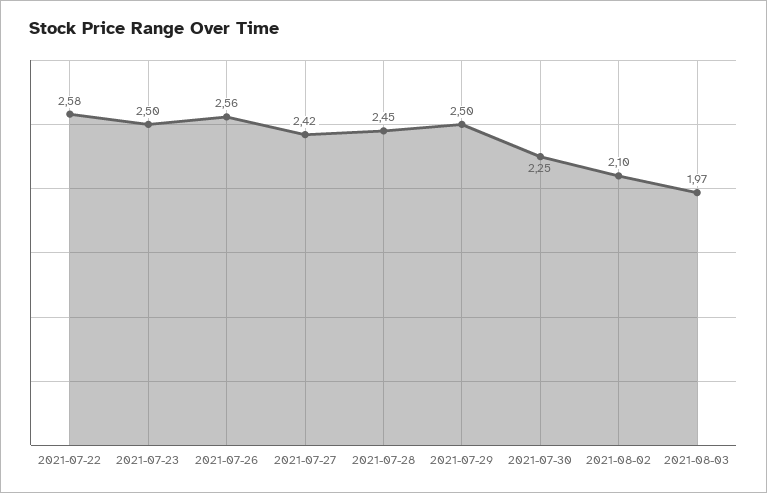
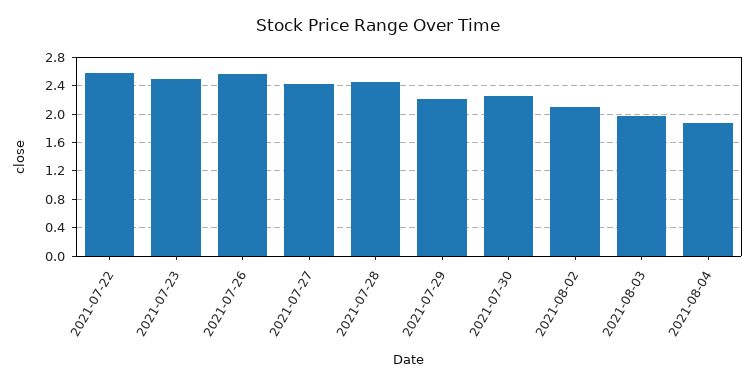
2021-07-29: 2.5 -> 2.2
2021-08-04: none -> 1.9

